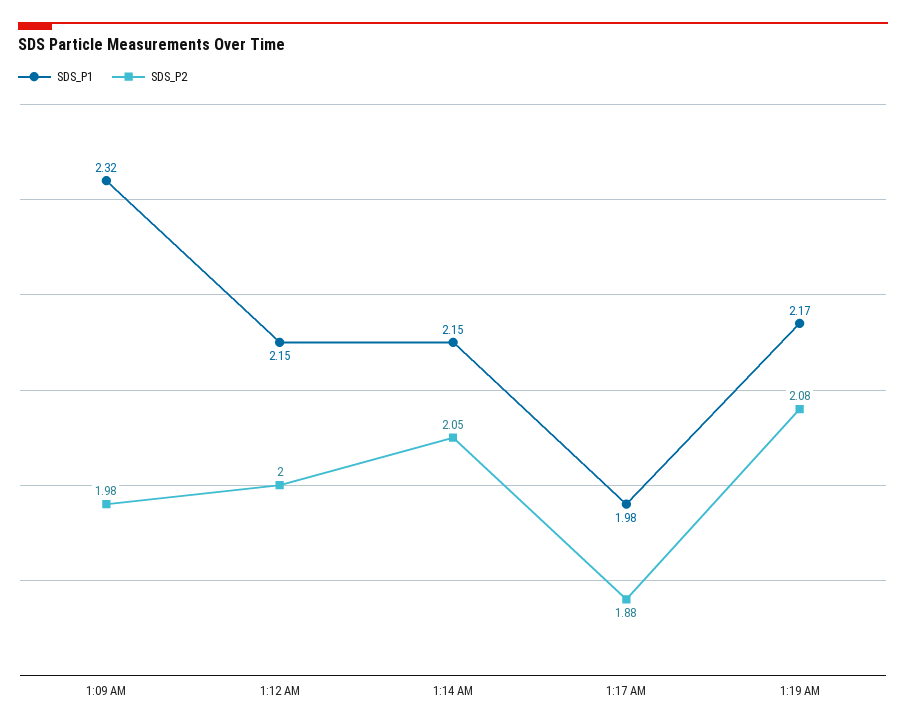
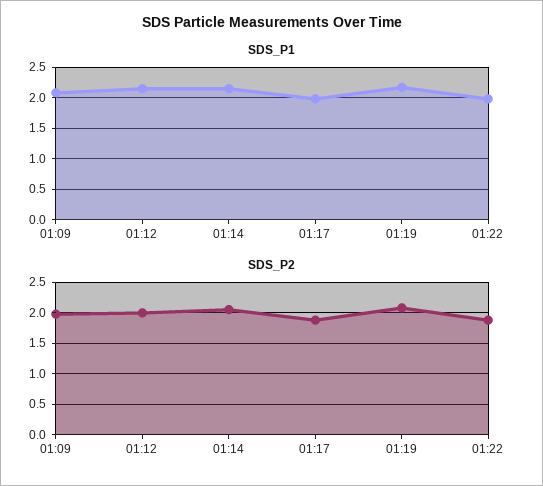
SDS_P1, 1:09 AM: 2.32 -> 2.1
SDS_P1, 01:22: none -> 2
SDS_P2, 01:22: none -> 1.9

